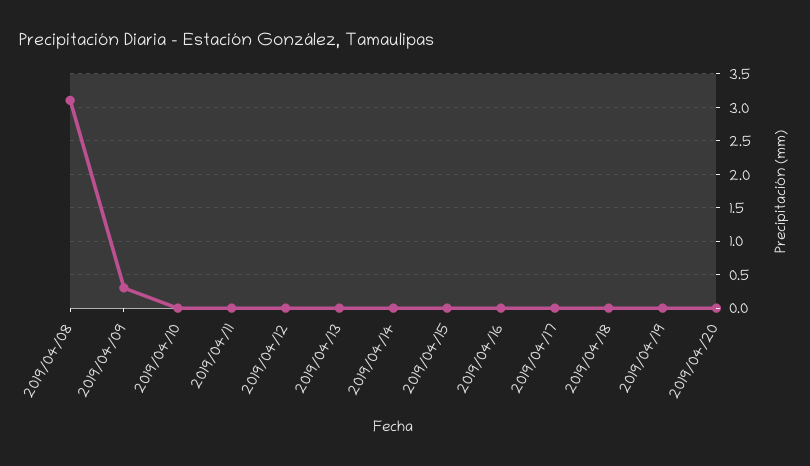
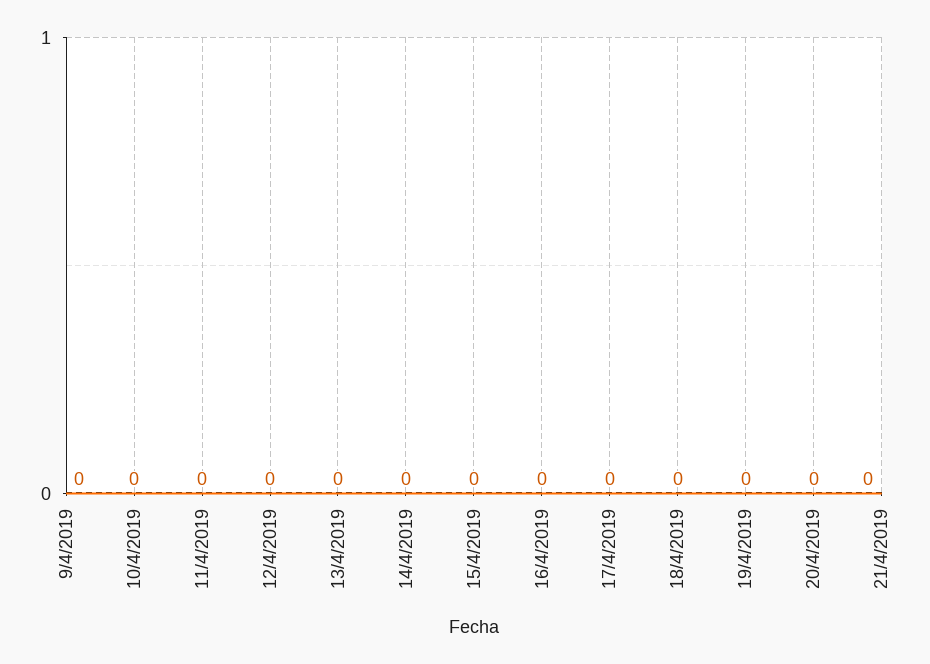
2019/04/08: 3.1 -> none
2019/04/09: 0.3 -> 0
21/4/2019: none -> 0

